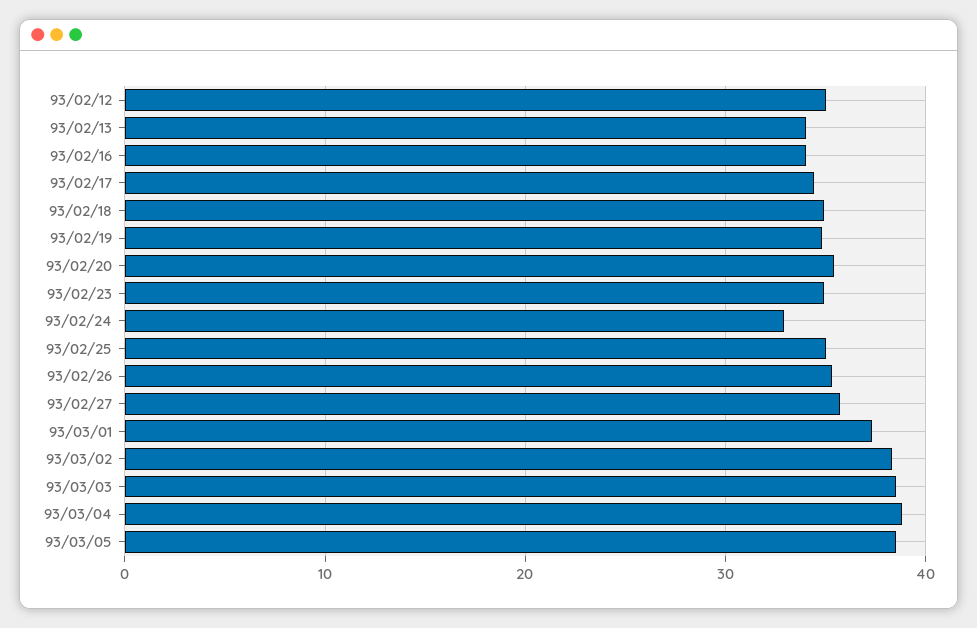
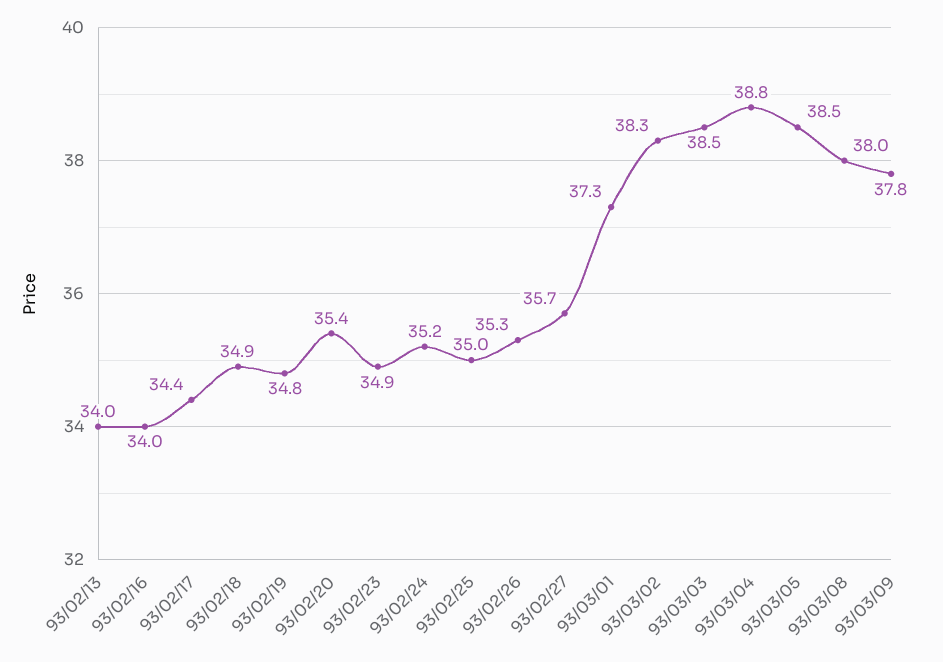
93/02/12: 35 -> none
93/02/24: 33 -> 35.2
93/03/08: none -> 38
93/03/09: none -> 37.8

